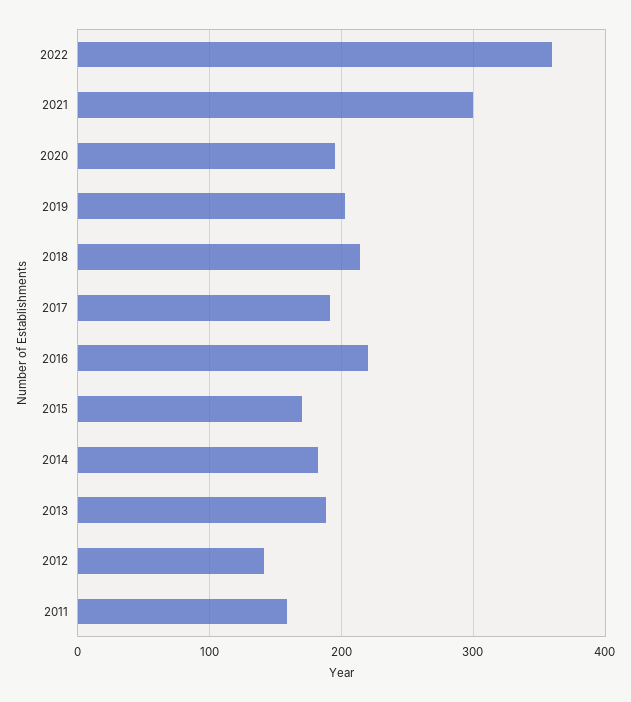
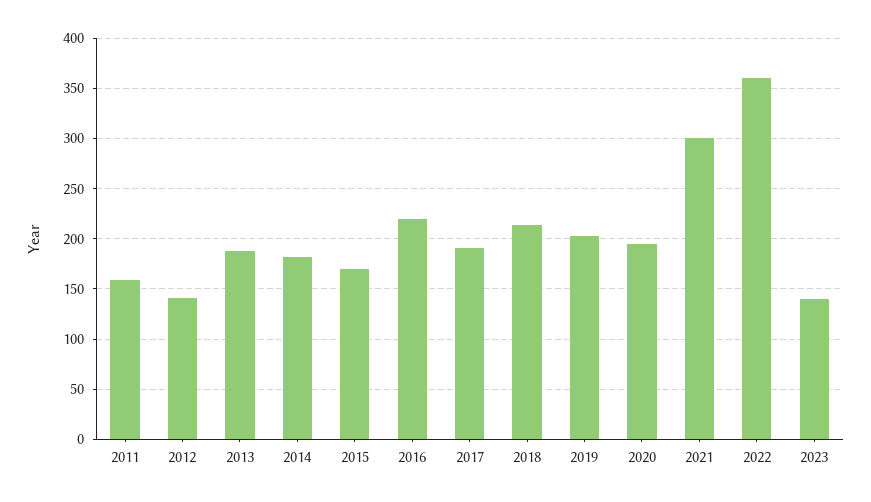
2023: none -> 140

